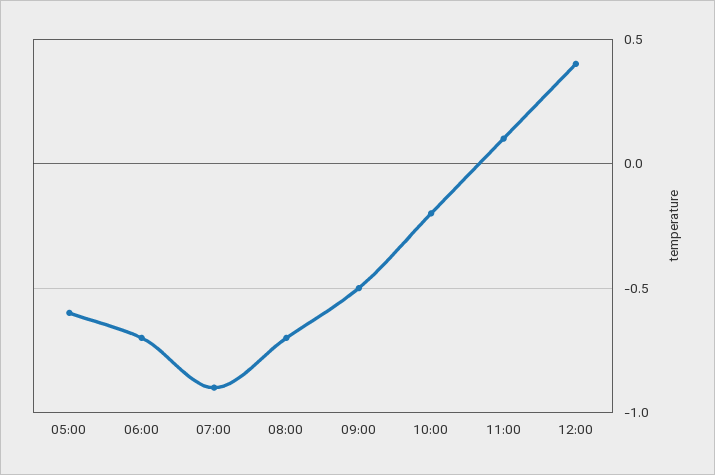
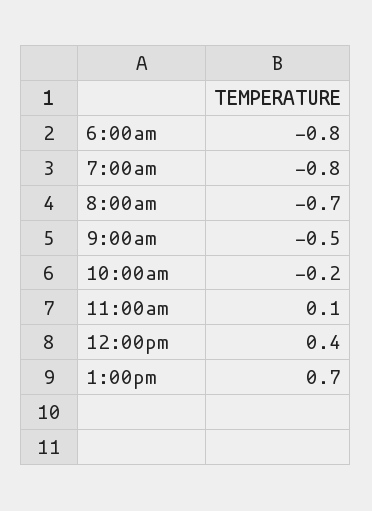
05:00: -0.6 -> none
06:00: -0.7 -> -0.8
07:00: -0.9 -> -0.8
1:00pm: none -> 0.7

